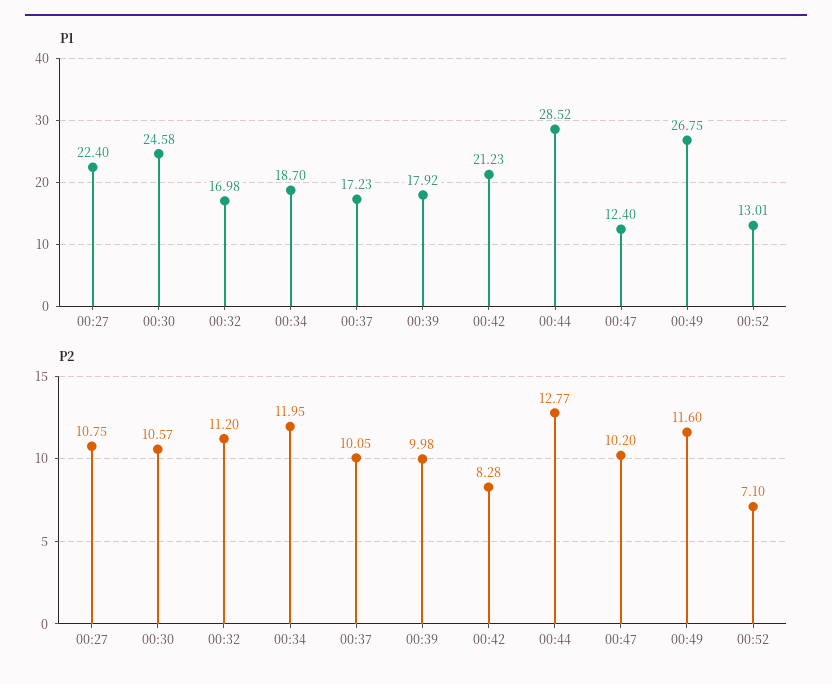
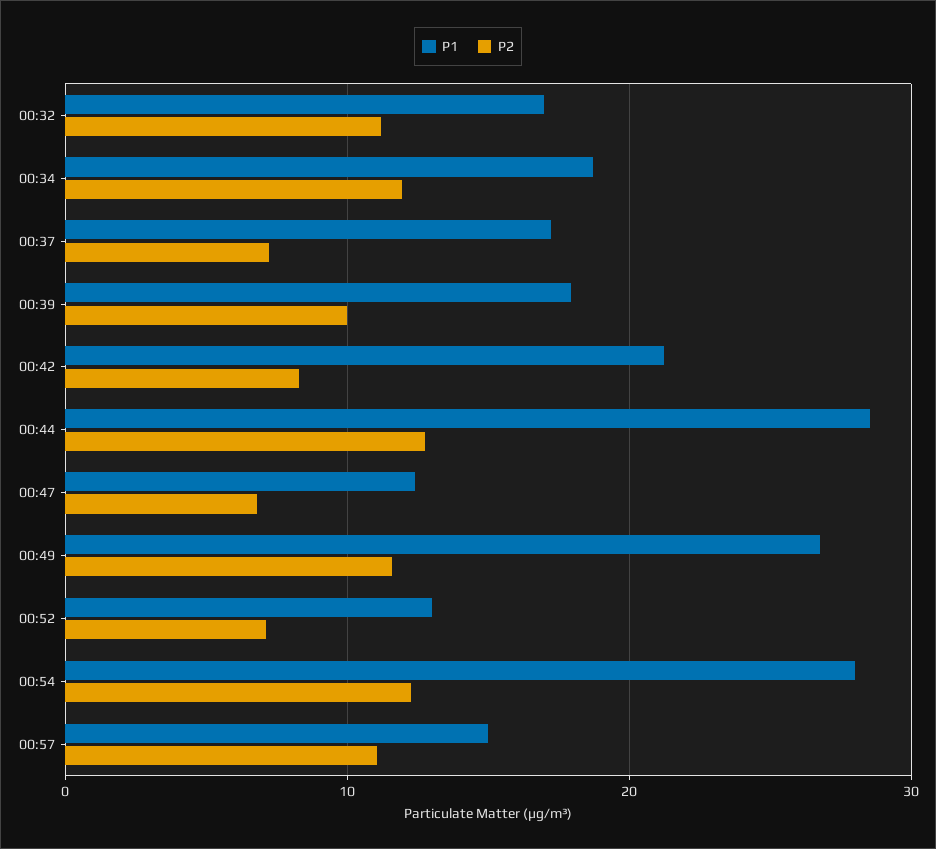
P1, 00:27: 22.4 -> none
P1, 00:30: 24.58 -> none
P2, 00:27: 10.75 -> none
P2, 00:30: 10.57 -> none
P2, 00:37: 10.05 -> 7
P2, 00:47: 10.2 -> 7
P1, 00:54: none -> 28
P2, 00:54: none -> 12
P1, 00:57: none -> 15
P2, 00:57: none -> 11

